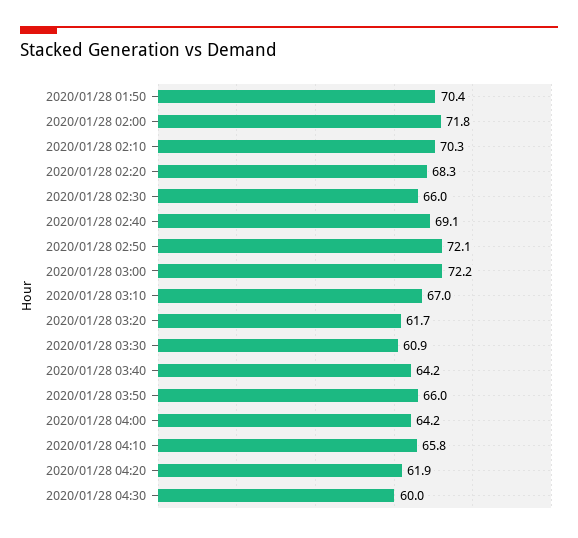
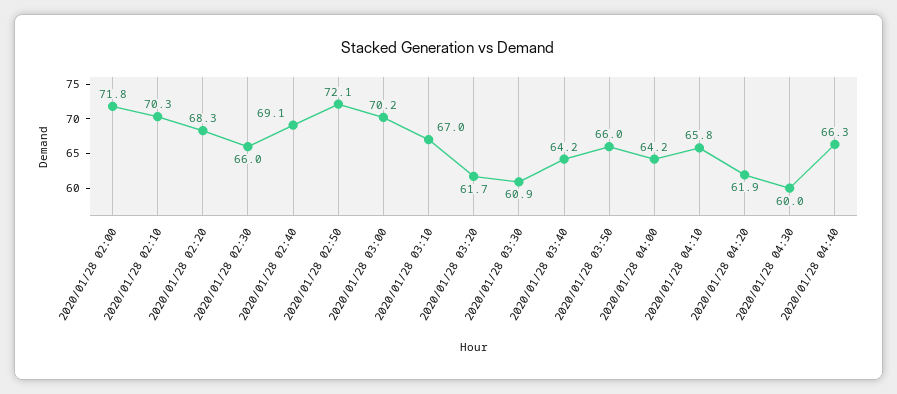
2020/01/28 01:50: 70.4 -> none
2020/01/28 03:00: 72.2 -> 70.2
2020/01/28 04:40: none -> 66.3

